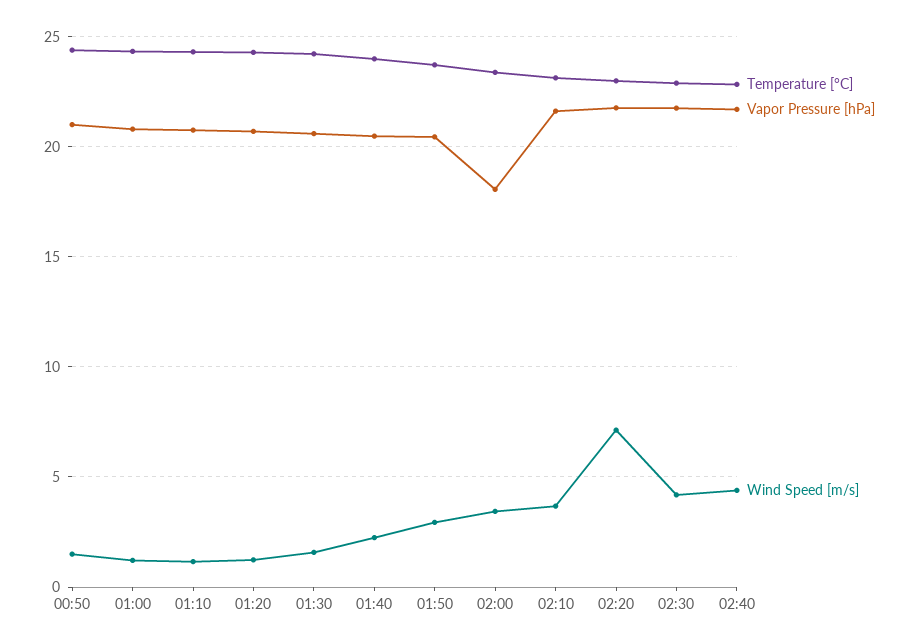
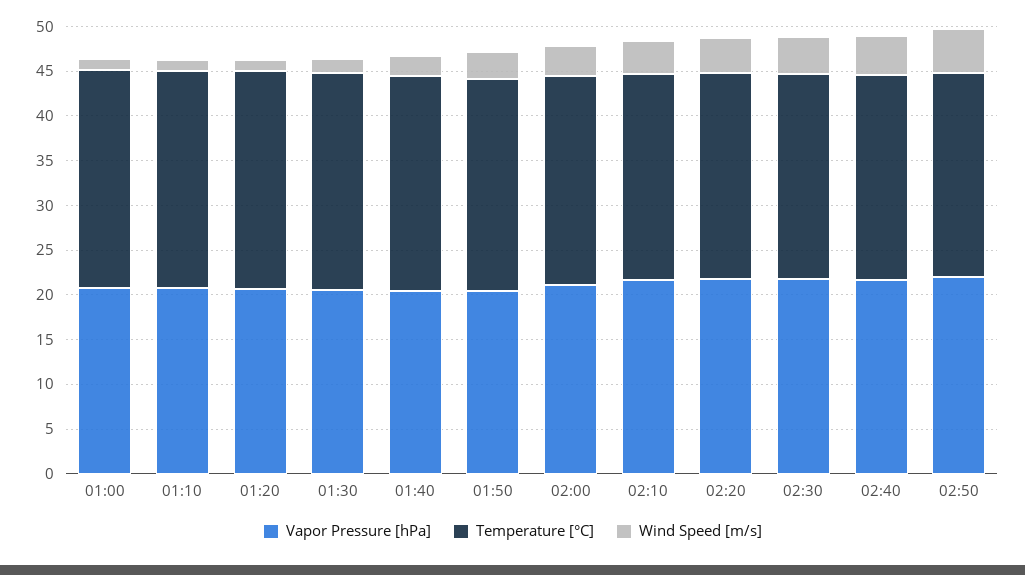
Temperature [°C], 00:50: 24.5 -> none
Vapor Pressure [hPa], 00:50: 21 -> none
Wind Speed [m/s], 00:50: 1.5 -> none
Vapor Pressure [hPa], 02:00: 18 -> 21
Wind Speed [m/s], 02:20: 7 -> 4
Vapor Pressure [hPa], 02:50: none -> 22
Temperature [°C], 02:50: none -> 23
Wind Speed [m/s], 02:50: none -> 5

